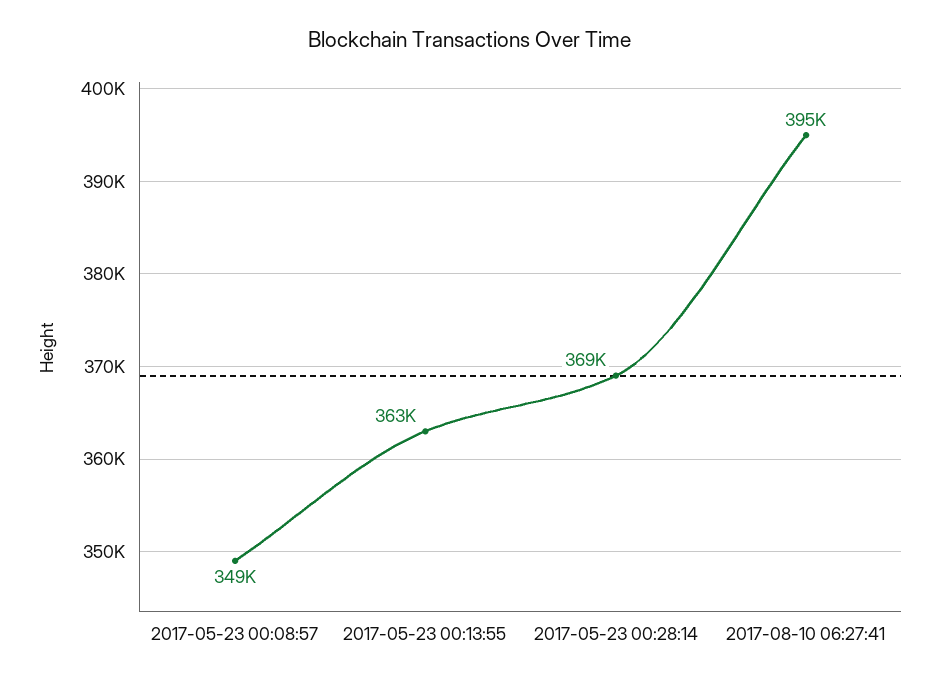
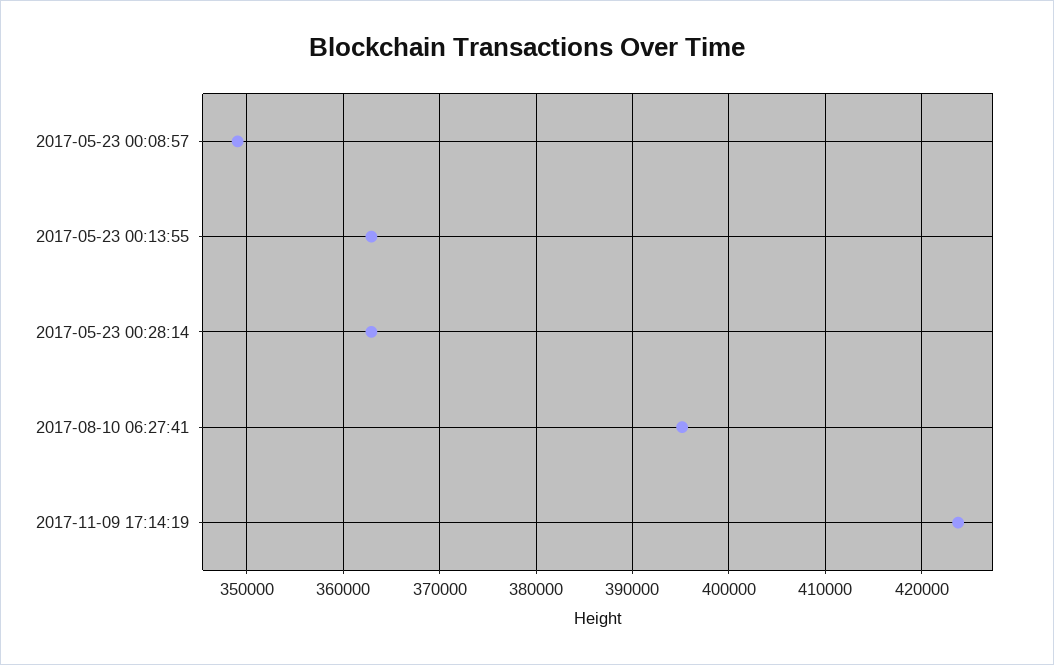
2017-05-23 00:28:14: 369000 -> 363000
2017-11-09 17:14:19: none -> 424000

